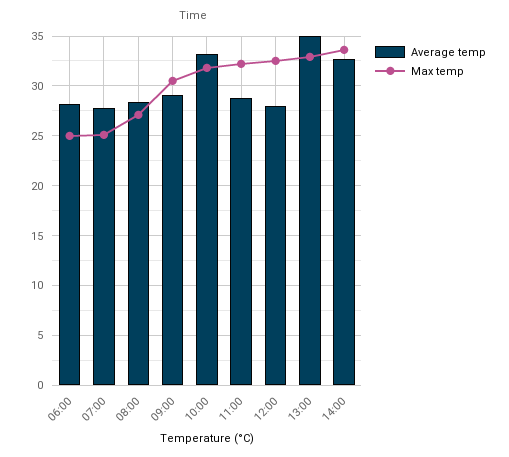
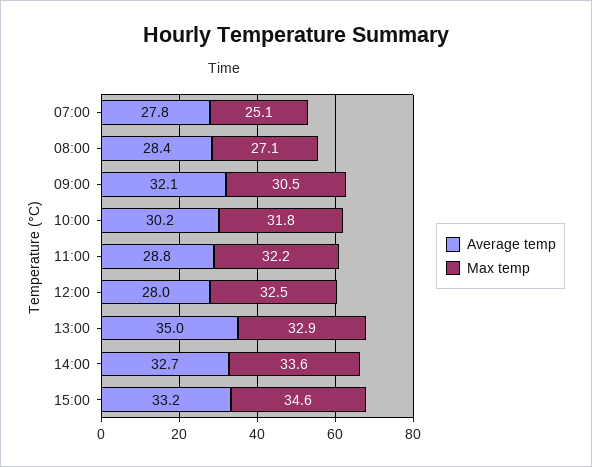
Average temp, 06:00: 28 -> none
Max temp, 06:00: 25 -> none
Average temp, 09:00: 29 -> 32.1
Average temp, 10:00: 33 -> 30.2
Average temp, 15:00: none -> 33.2
Max temp, 15:00: none -> 34.6

